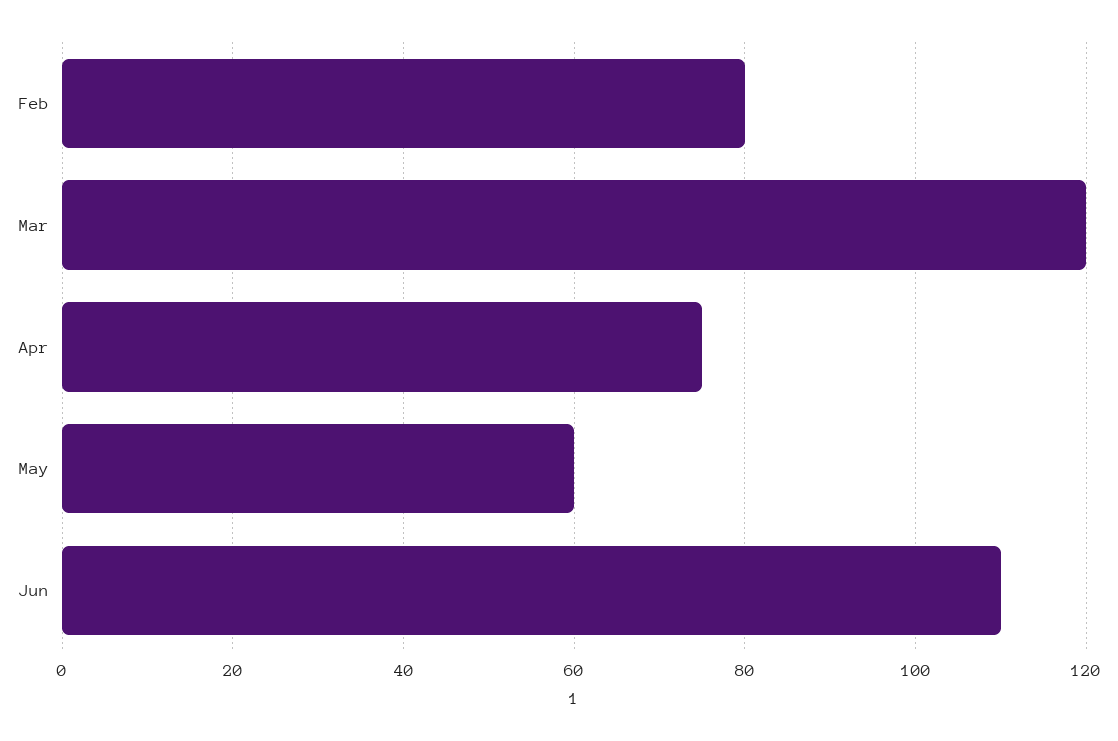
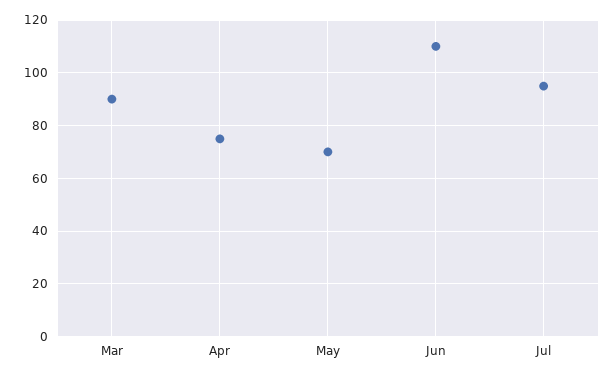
Feb: 80 -> none
Mar: 120 -> 90
May: 60 -> 70
Jul: none -> 95

